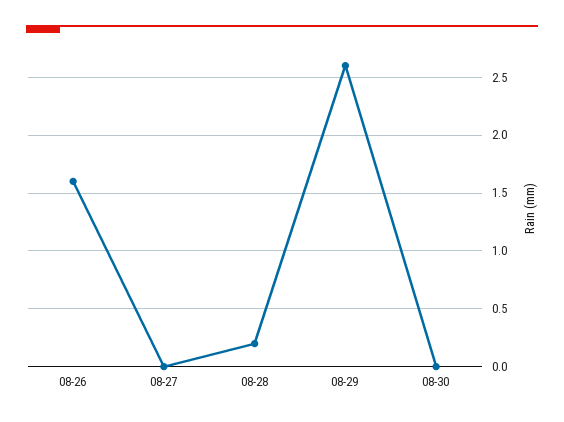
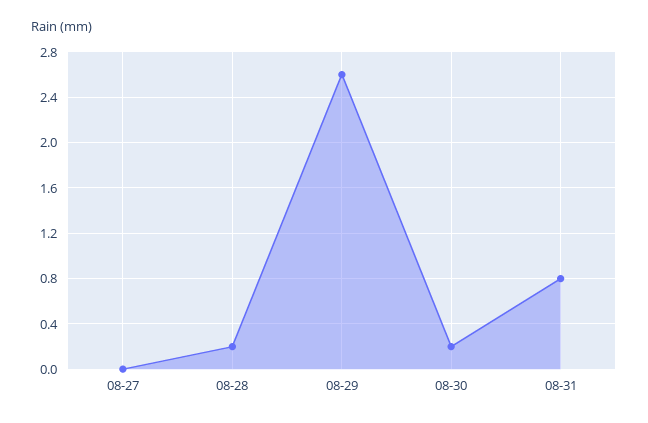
08-26: 1.6 -> none
08-30: 0 -> 0.2
08-31: none -> 0.8

